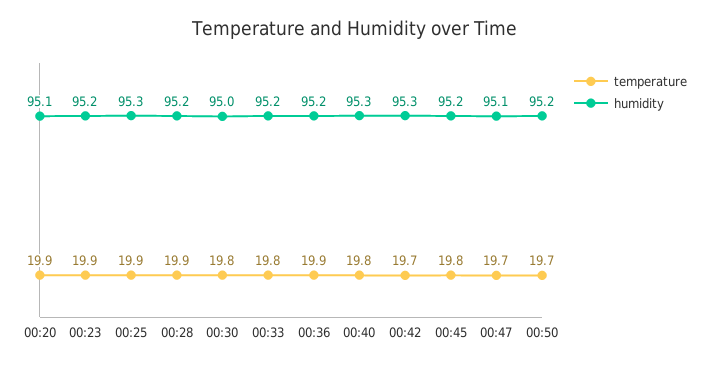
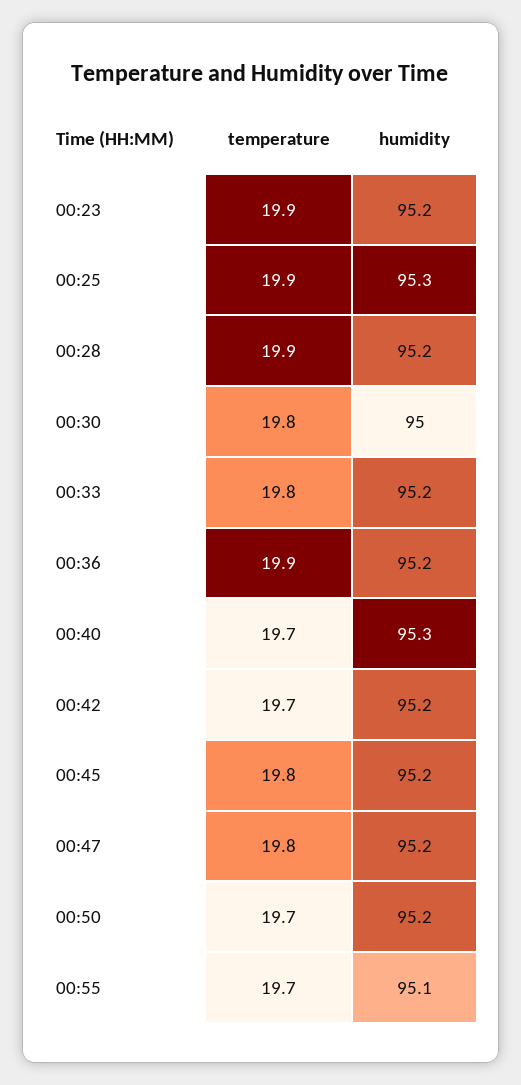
temperature, 00:20: 19.9 -> none
humidity, 00:20: 95.1 -> none
temperature, 00:40: 19.8 -> 19.7
humidity, 00:42: 95.3 -> 95.2
temperature, 00:47: 19.7 -> 19.8
humidity, 00:47: 95.1 -> 95.2
temperature, 00:55: none -> 19.7
humidity, 00:55: none -> 95.1

